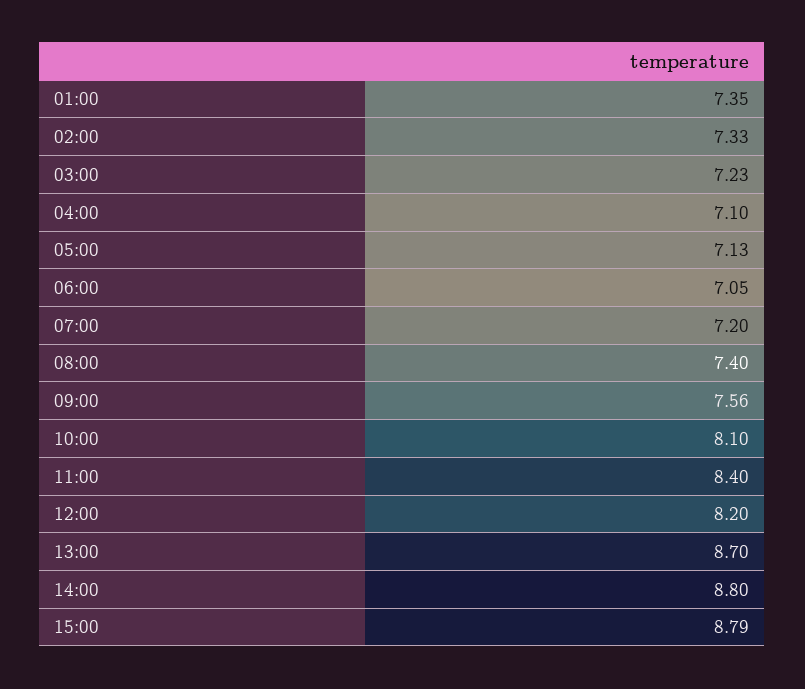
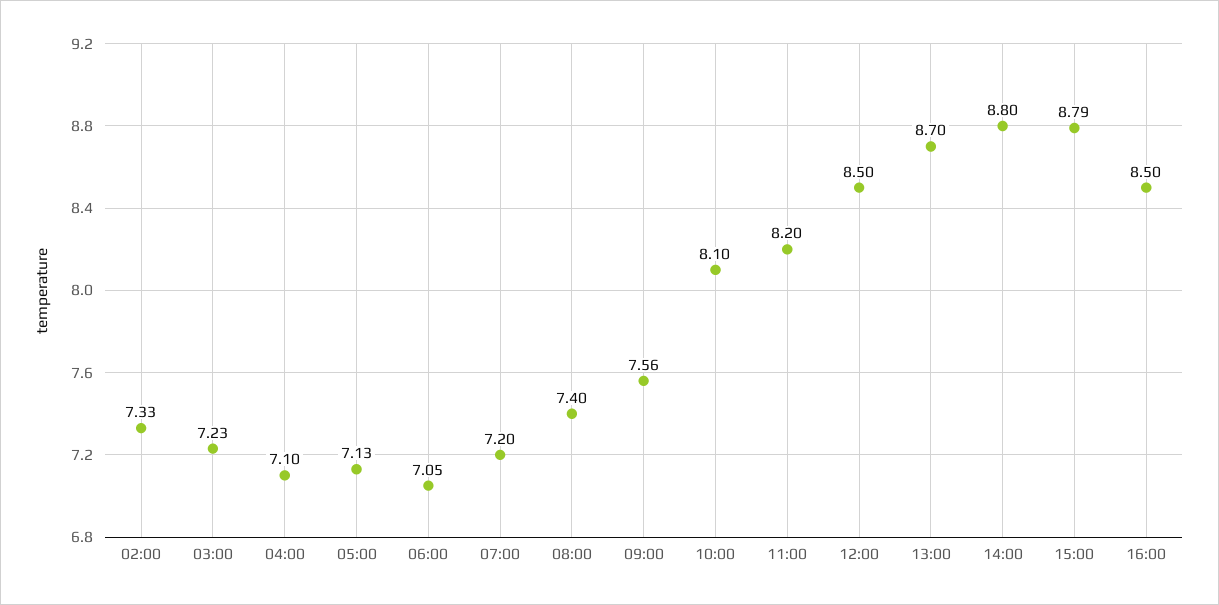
01:00: 7.35 -> none
11:00: 8.4 -> 8.2
12:00: 8.2 -> 8.5
16:00: none -> 8.5

